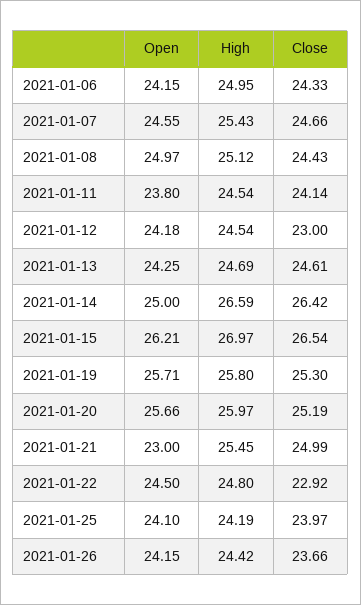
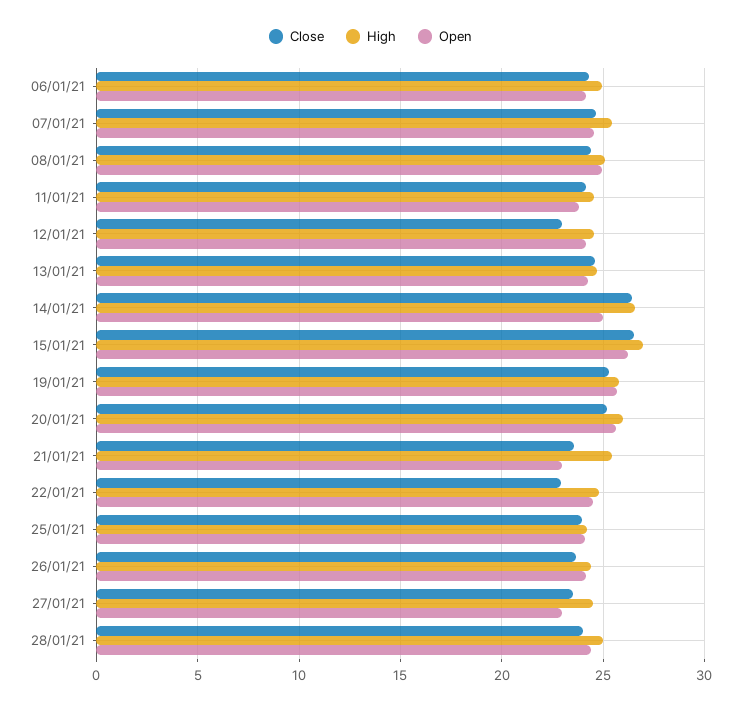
Close, 2021-01-21: 24.99 -> 23.5
Close, 27/01/21: none -> 23.5
High, 27/01/21: none -> 24.5
Open, 27/01/21: none -> 23
Close, 28/01/21: none -> 24
High, 28/01/21: none -> 25
Open, 28/01/21: none -> 24.5

